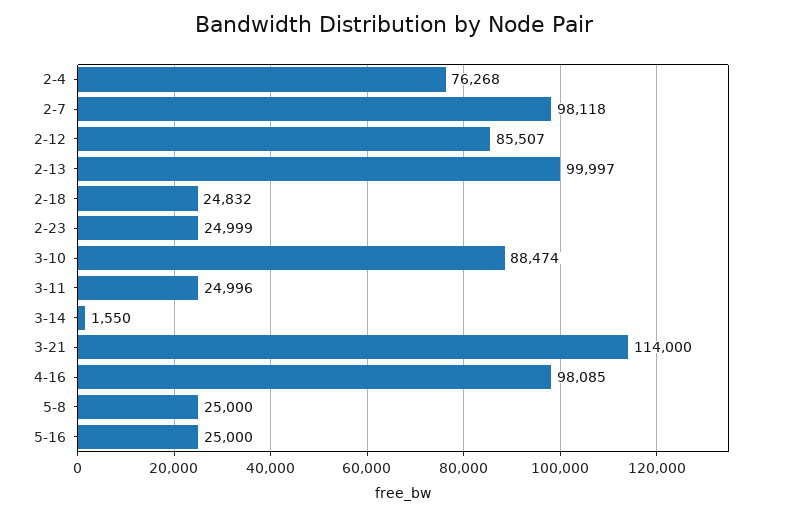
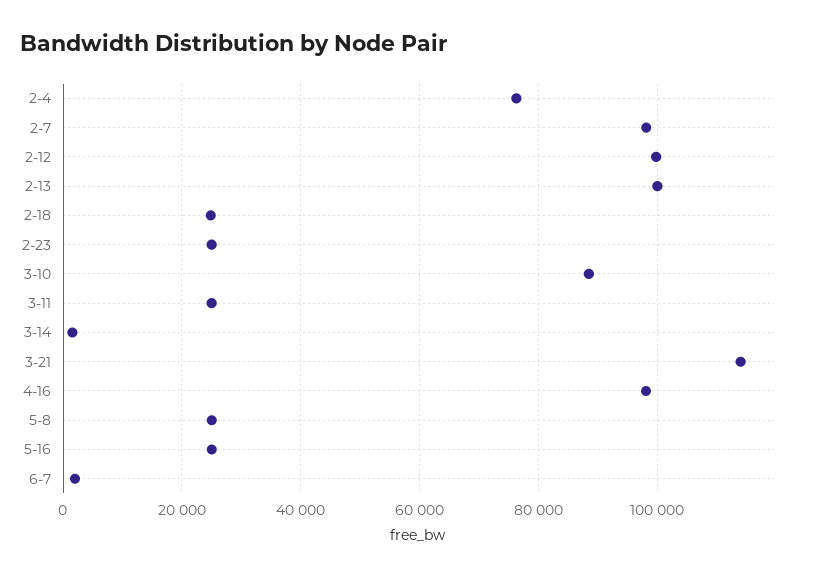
2-12: 85507 -> 100000
6-7: none -> 2000

